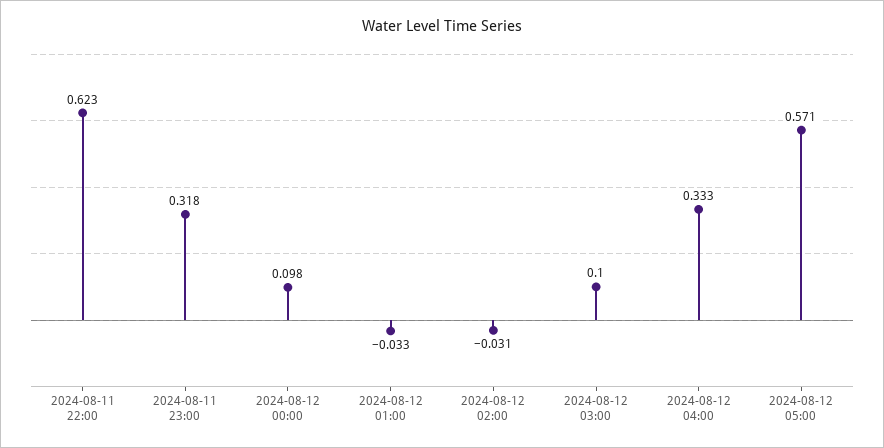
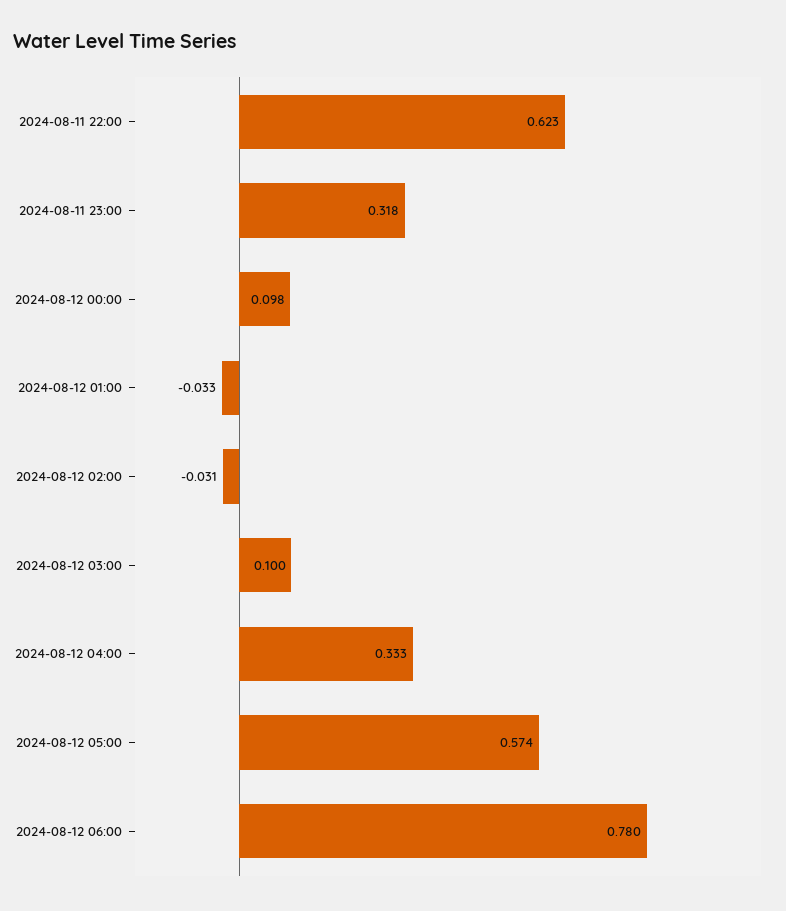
2024-08-12 05:00: 0.571 -> 0.574
2024-08-12 06:00: none -> 0.78

